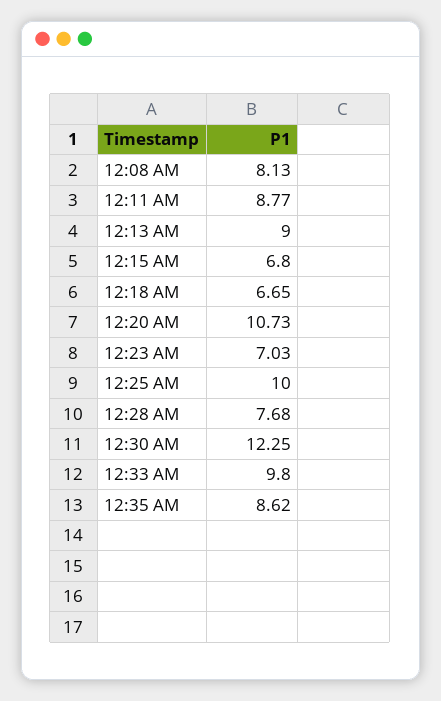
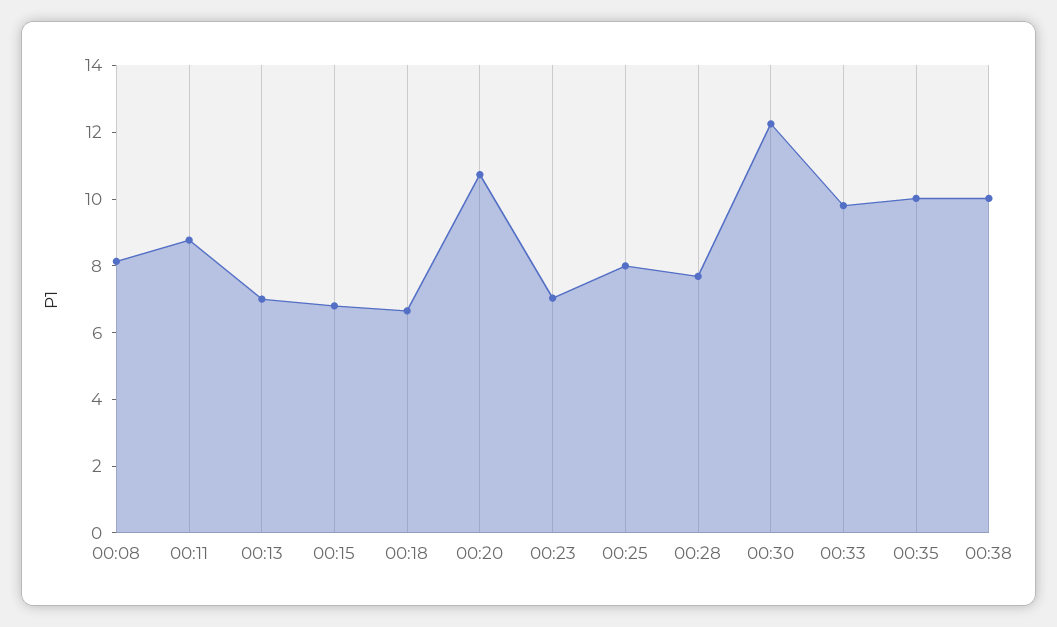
12:13 AM: 9 -> 7
12:25 AM: 10 -> 8
12:35 AM: 8.62 -> 10
00:38: none -> 10

